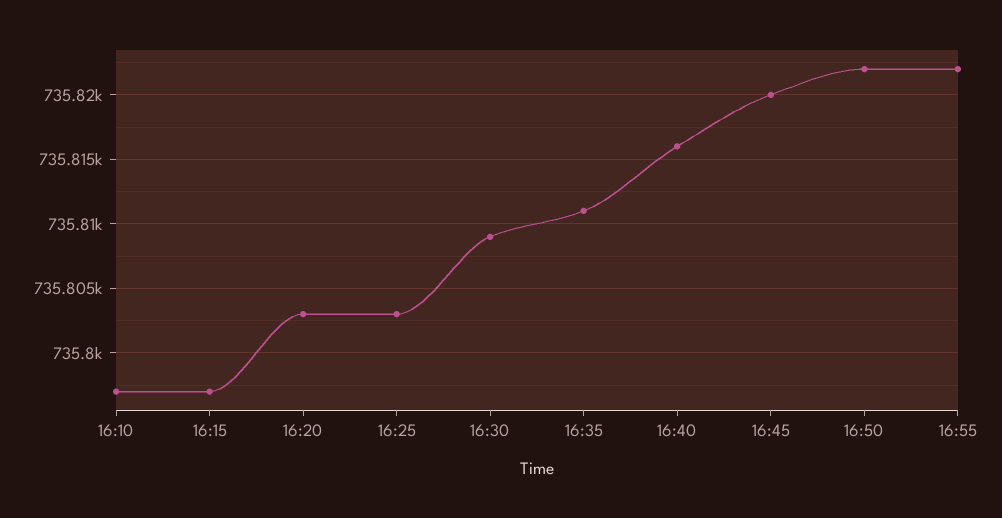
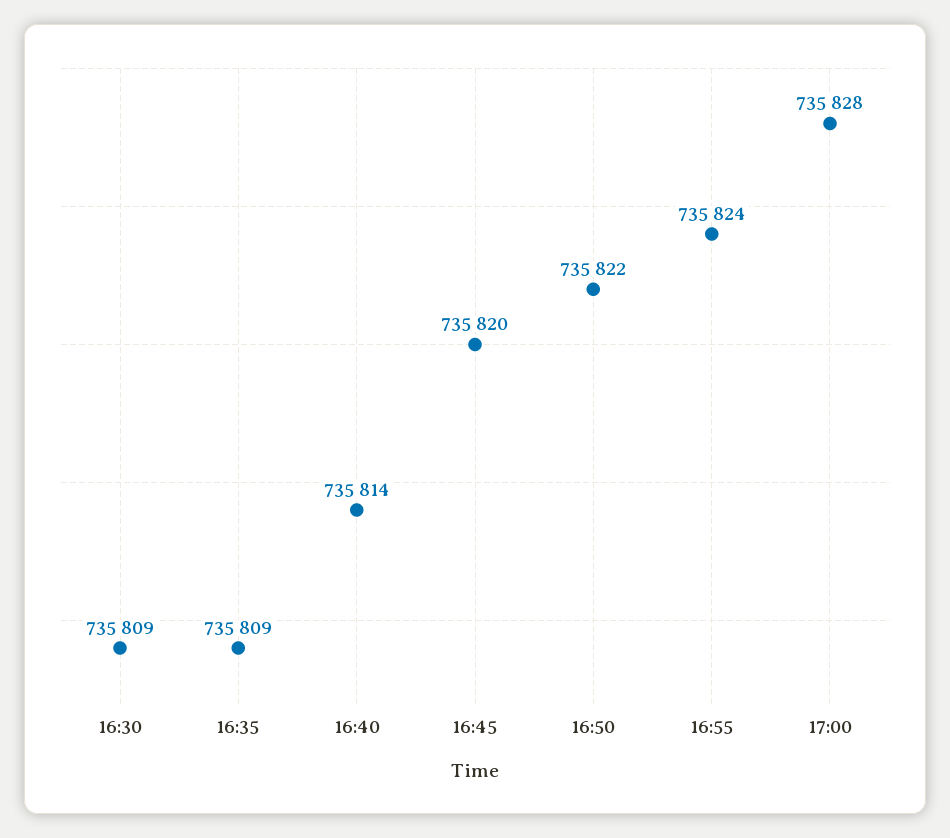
16:10: 735797 -> none
16:15: 735797 -> none
16:20: 735803 -> none
16:25: 735803 -> none
16:35: 735811 -> 735809
16:40: 735816 -> 735814
16:55: 735822 -> 735824
17:00: none -> 735828

